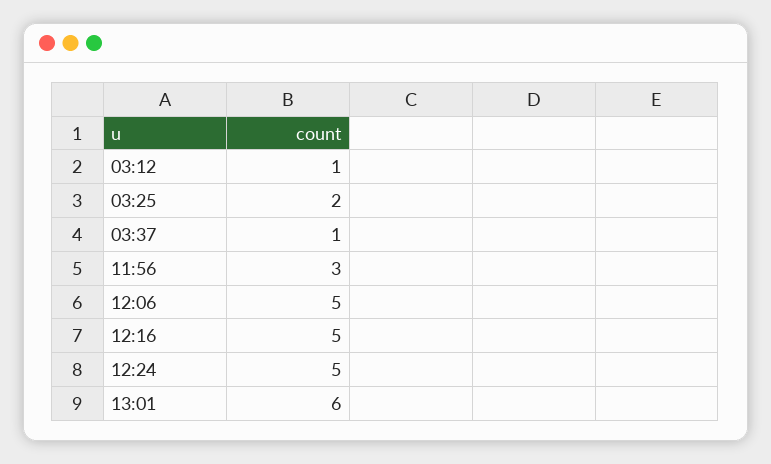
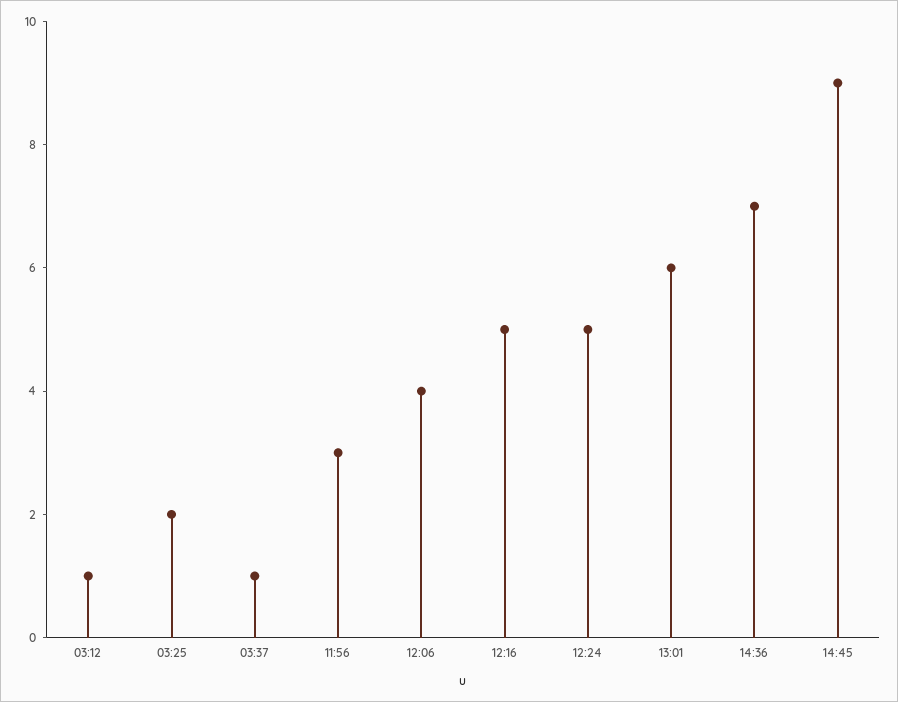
12:06: 5 -> 4
14:36: none -> 7
14:45: none -> 9

